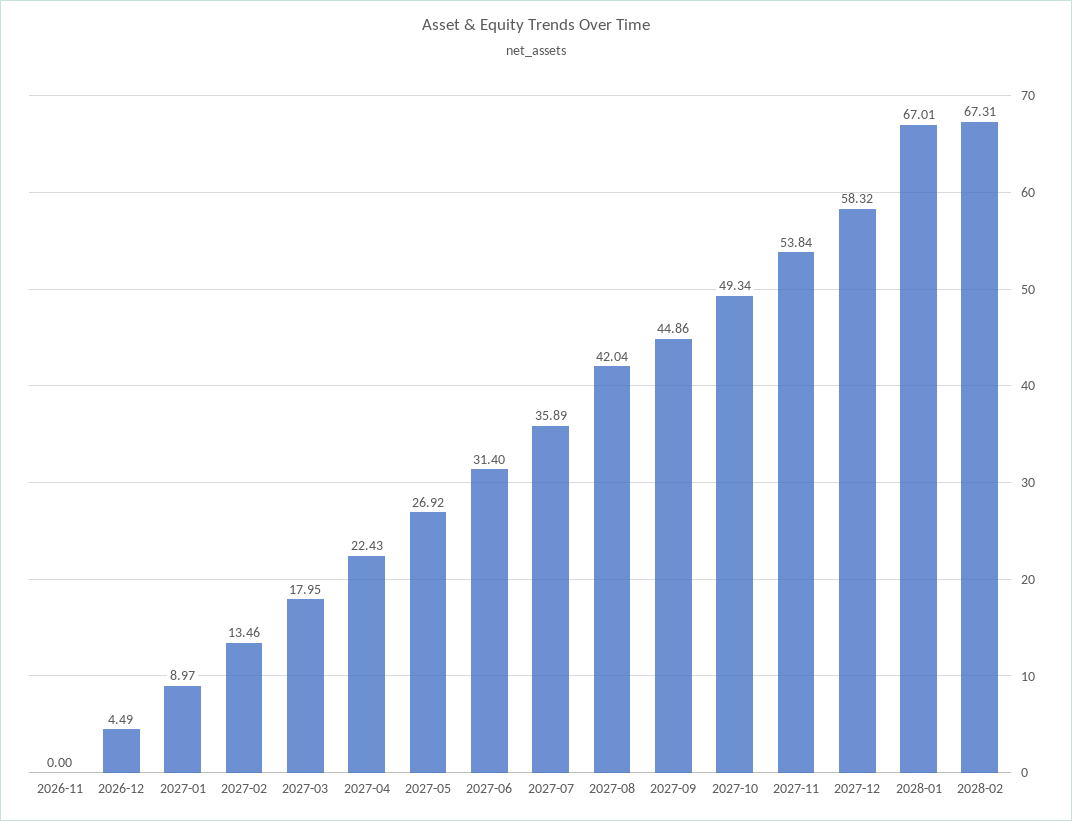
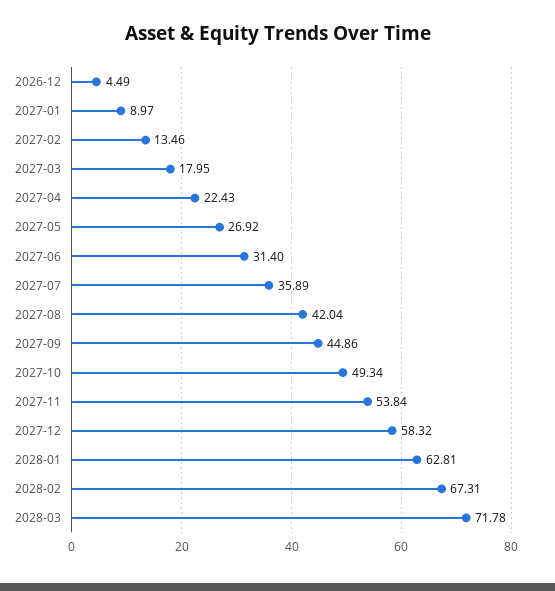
2026-11: 0 -> none
2028-01: 67.01 -> 62.81
2028-03: none -> 71.78

